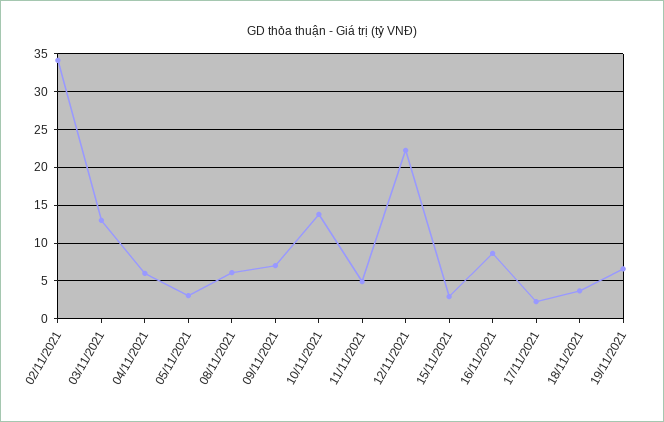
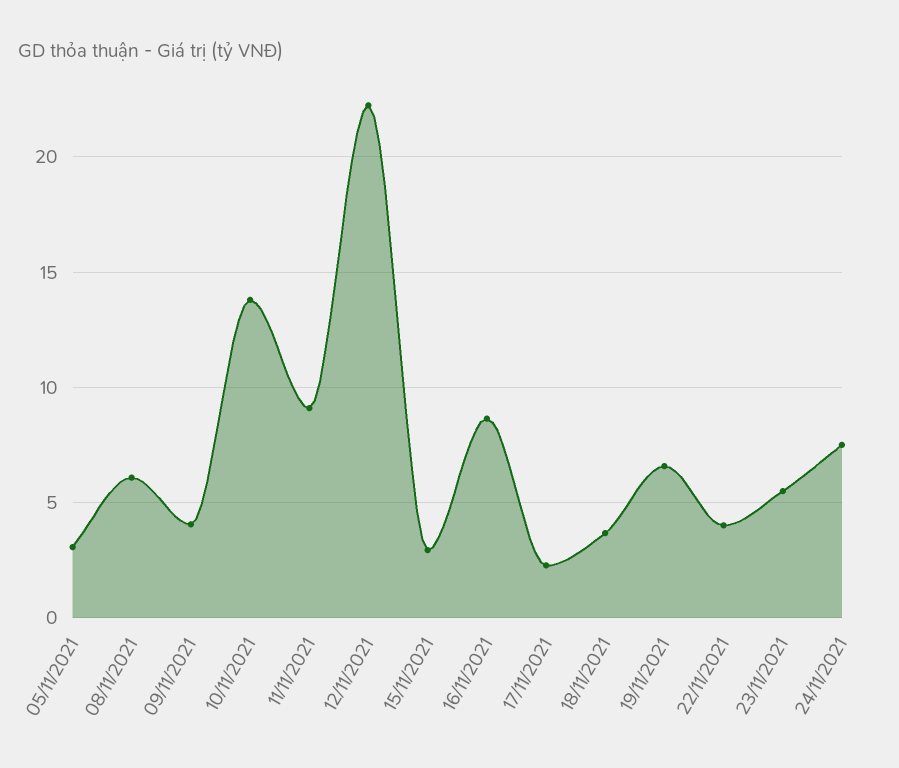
02/11/2021: 34 -> none
03/11/2021: 13 -> none
04/11/2021: 6 -> none
09/11/2021: 7 -> 4
11/11/2021: 5 -> 9
22/11/2021: none -> 4
23/11/2021: none -> 5.5
24/11/2021: none -> 7.5

